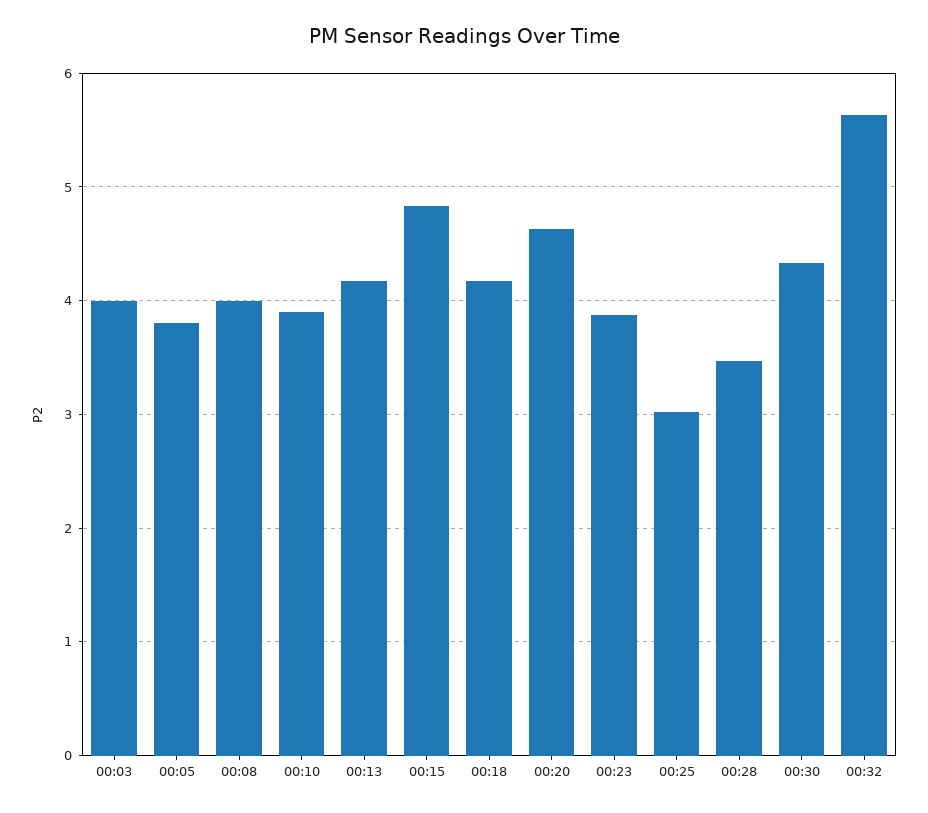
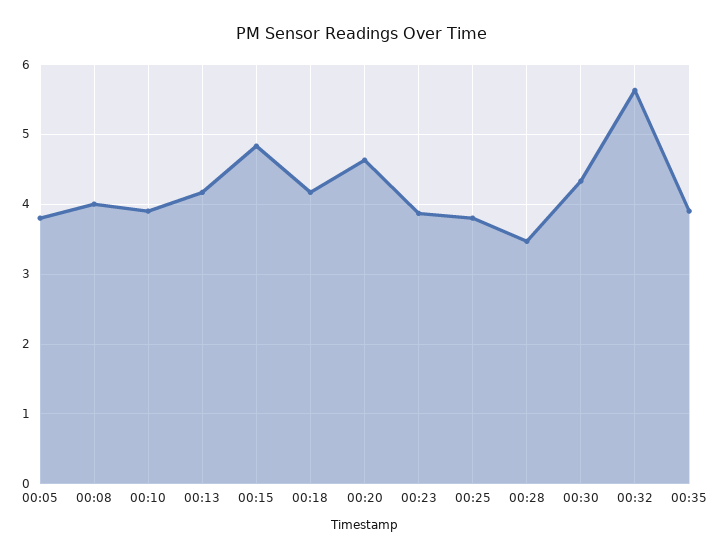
00:03: 4 -> none
00:25: 3 -> 3.8
00:35: none -> 3.9

